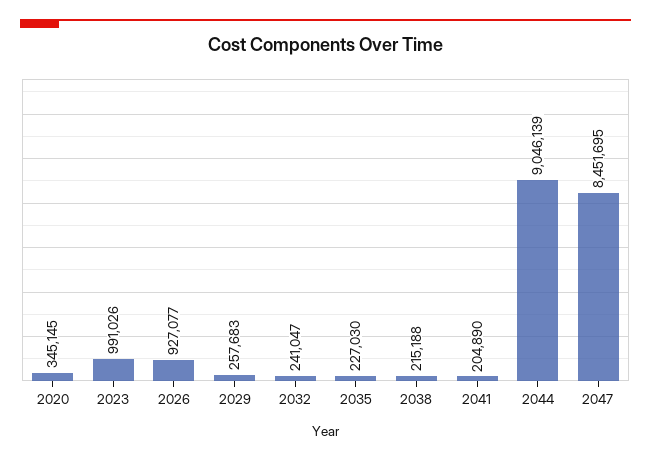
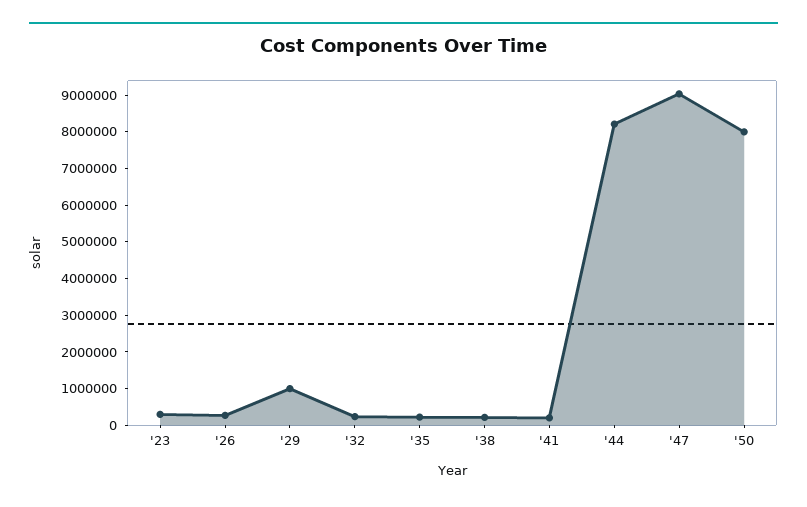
2020: 345145 -> none
2023: 991026 -> 250000
2026: 927077 -> 250000
2029: 257683 -> 1000000
2044: 9046139 -> 8250000
2047: 8451695 -> 9000000
'50: none -> 8000000

